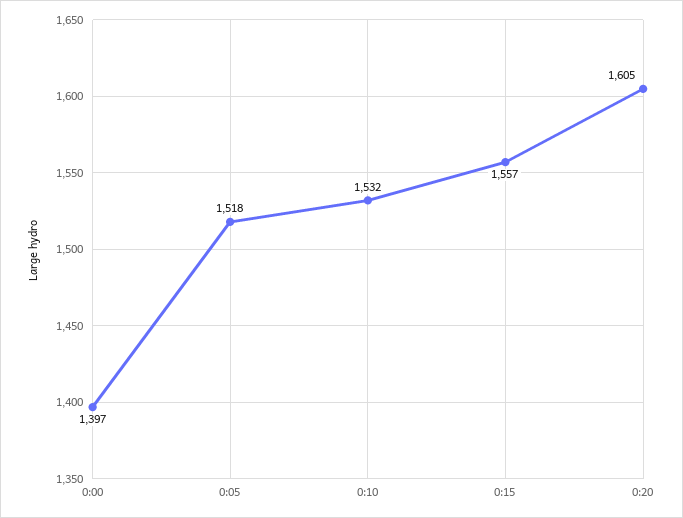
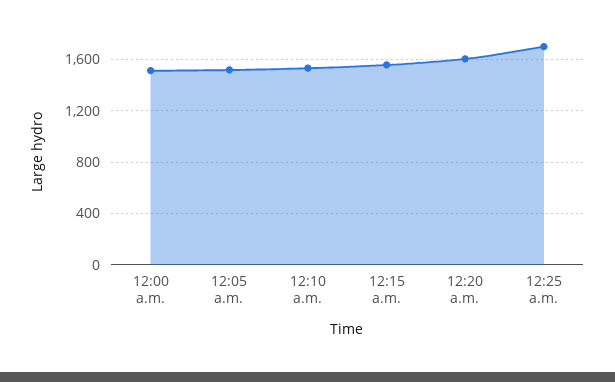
0:00: 1397 -> 1500
12:25 a.m.: none -> 1700

